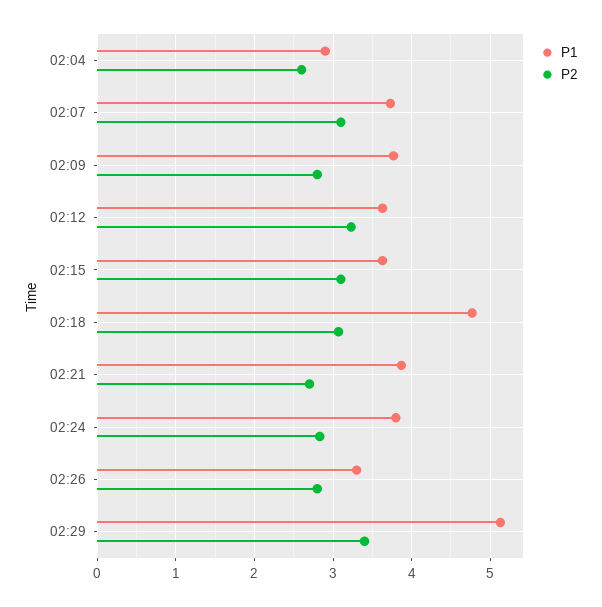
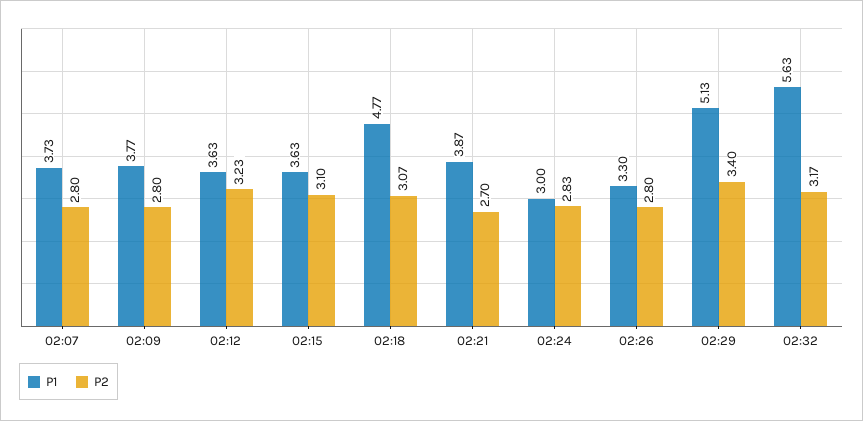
P1, 02:04: 2.9 -> none
P2, 02:04: 2.6 -> none
P2, 02:07: 3.1 -> 2.8
P1, 02:24: 3.8 -> 3
P1, 02:32: none -> 5.63
P2, 02:32: none -> 3.17

